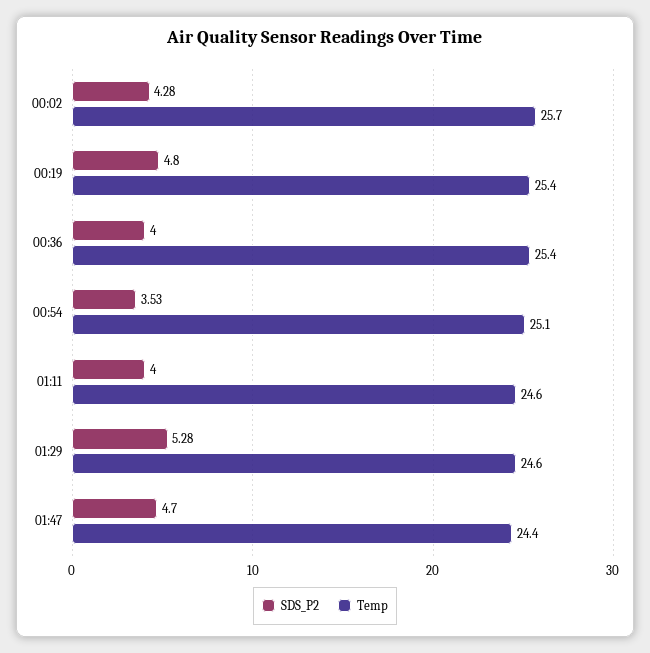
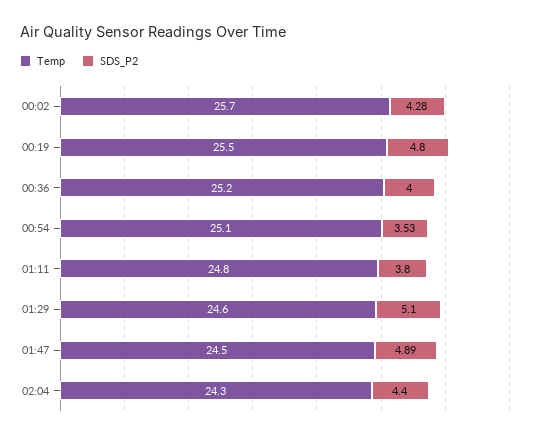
Temp, 00:19: 25.4 -> 25.5
Temp, 00:36: 25.4 -> 25.2
SDS_P2, 01:11: 4 -> 3.8
Temp, 01:11: 24.6 -> 24.8
SDS_P2, 01:29: 5.28 -> 5.1
SDS_P2, 01:47: 4.7 -> 4.89
Temp, 01:47: 24.4 -> 24.5
Temp, 02:04: none -> 24.3
SDS_P2, 02:04: none -> 4.4

